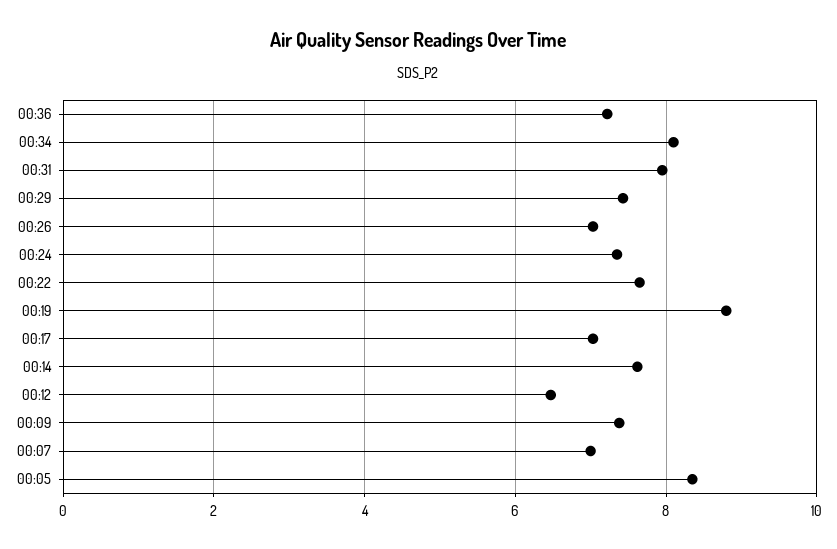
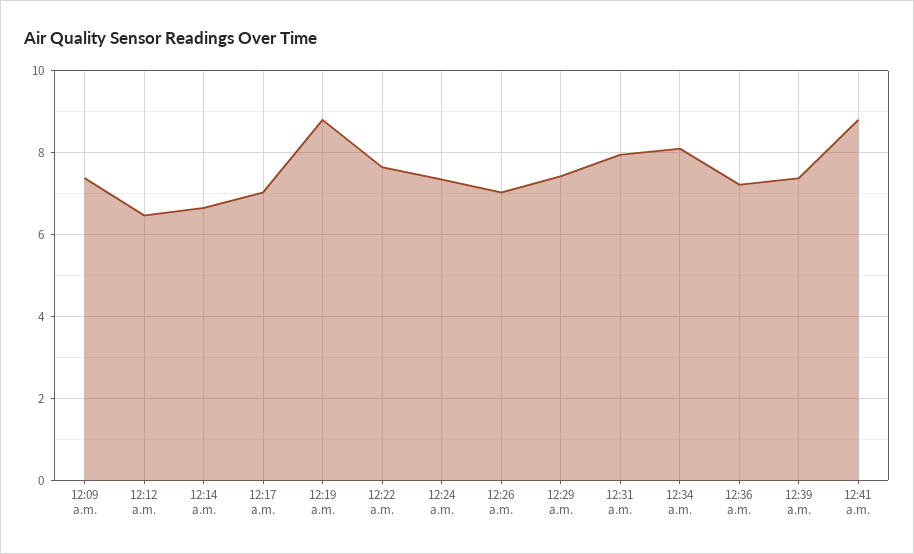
00:14: 7.6 -> 6.6
00:07: 7 -> none
00:05: 8.4 -> none
12:39 a.m.: none -> 7.4
12:41 a.m.: none -> 8.8

